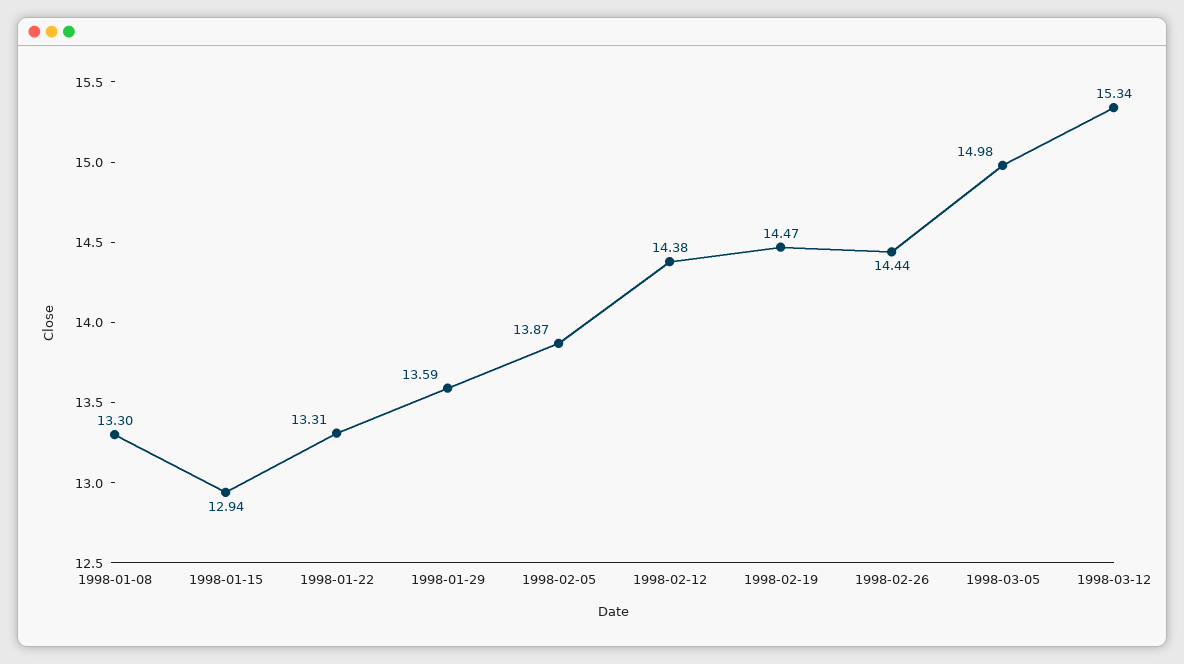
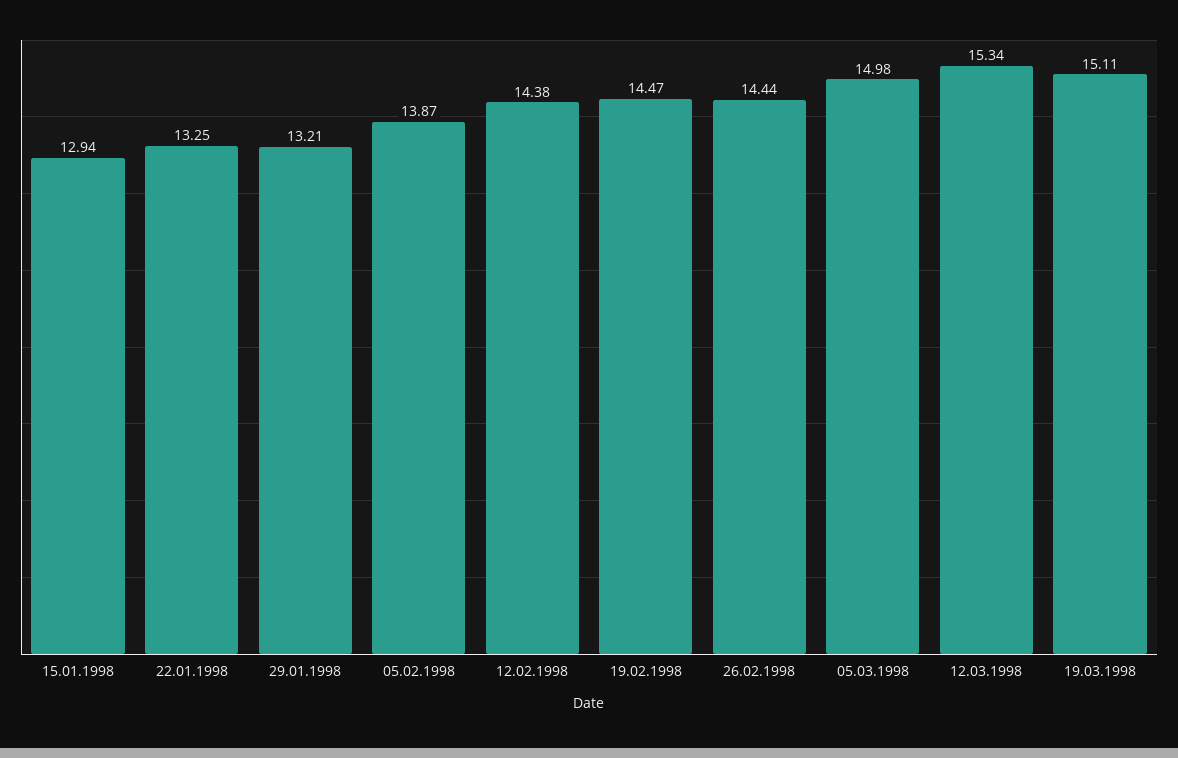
1998-01-08: 13.3 -> none
1998-01-22: 13.31 -> 13.25
1998-01-29: 13.59 -> 13.21
19.03.1998: none -> 15.11

